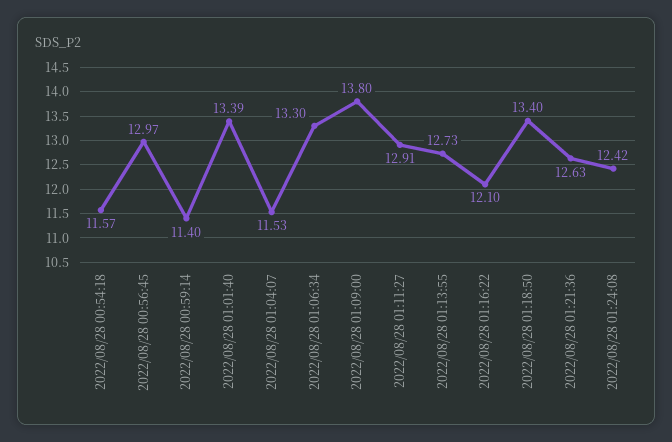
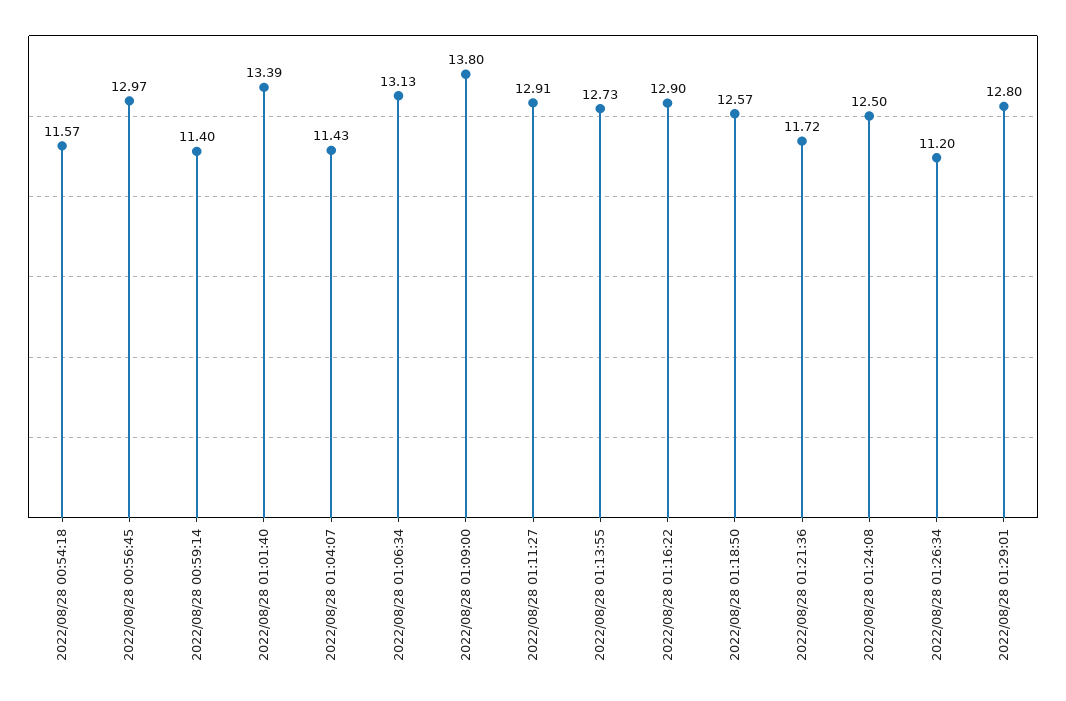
2022/08/28 01:04:07: 11.53 -> 11.43
2022/08/28 01:06:34: 13.3 -> 13.13
2022/08/28 01:16:22: 12.1 -> 12.9
2022/08/28 01:18:50: 13.4 -> 12.57
2022/08/28 01:21:36: 12.63 -> 11.72
2022/08/28 01:24:08: 12.42 -> 12.5
2022/08/28 01:26:34: none -> 11.2
2022/08/28 01:29:01: none -> 12.8

